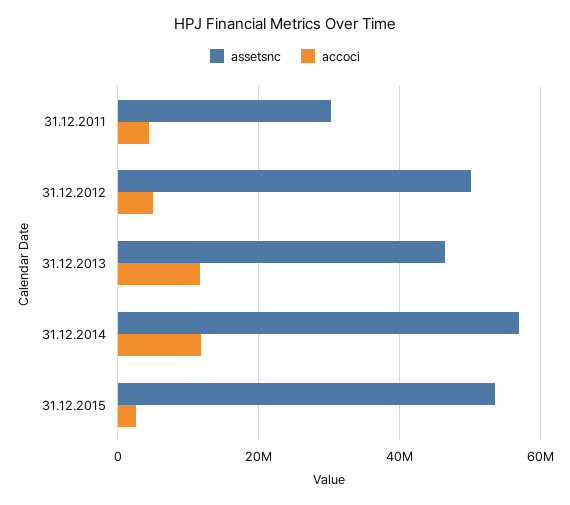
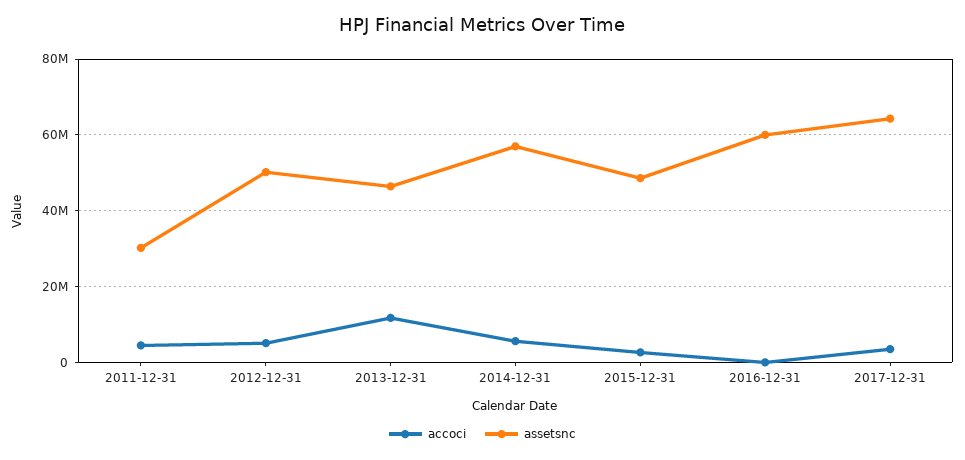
accoci, 31.12.2014: 12000000 -> 6000000
assetsnc, 31.12.2015: 54000000 -> 48000000
accoci, 2016-12-31: none -> 0
assetsnc, 2016-12-31: none -> 60000000
accoci, 2017-12-31: none -> 4000000
assetsnc, 2017-12-31: none -> 64000000

